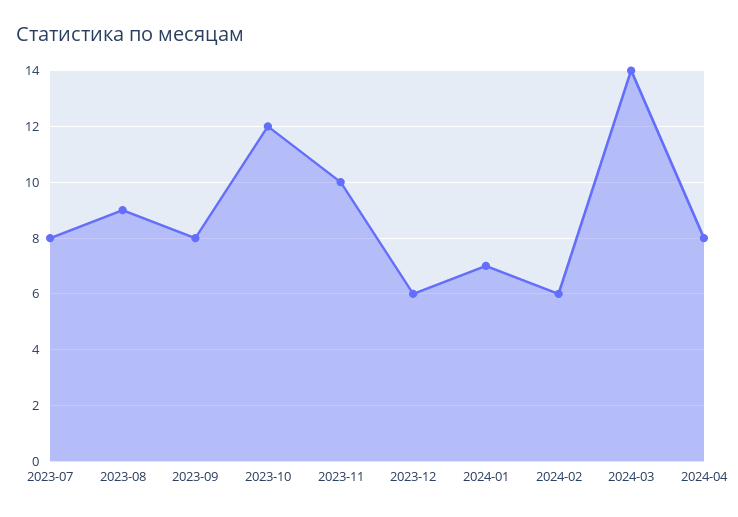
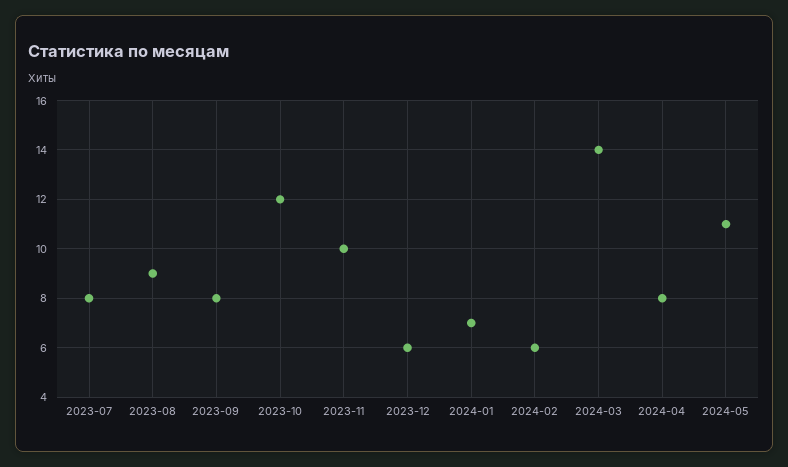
2024-05: none -> 11

